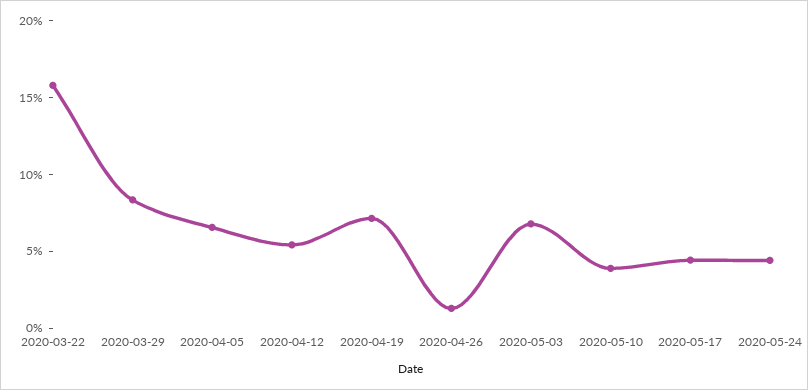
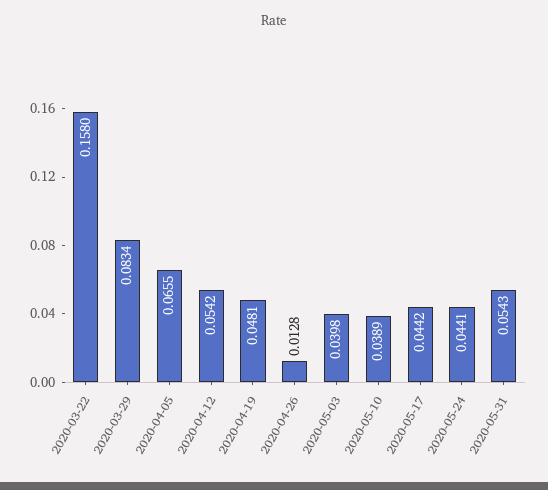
2020-04-19: 0.07 -> 0.0481
2020-05-03: 0.07 -> 0.0398
2020-05-31: none -> 0.0543

